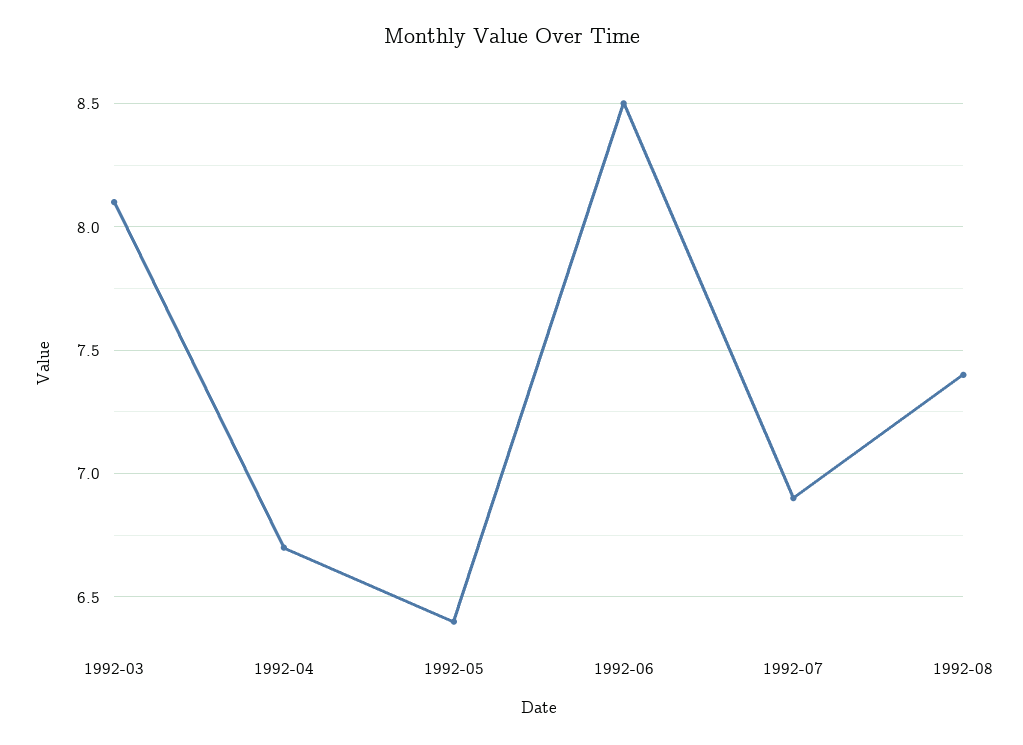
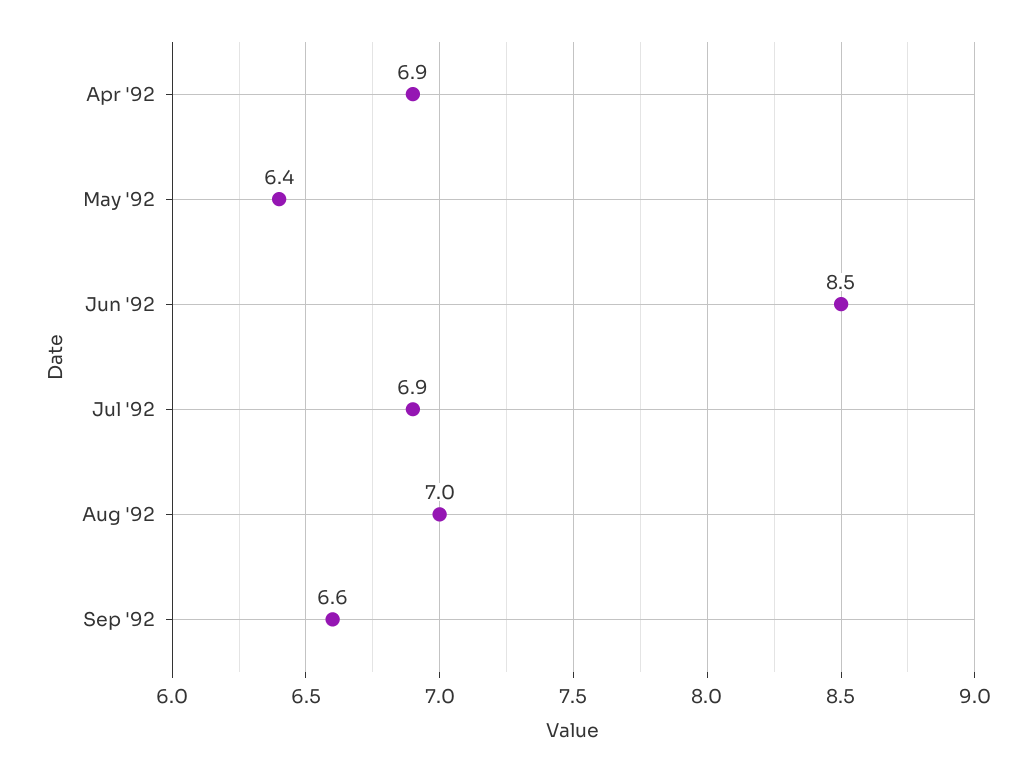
1992-03: 8.1 -> none
1992-04: 6.7 -> 6.9
1992-08: 7.4 -> 7
Sep '92: none -> 6.6

